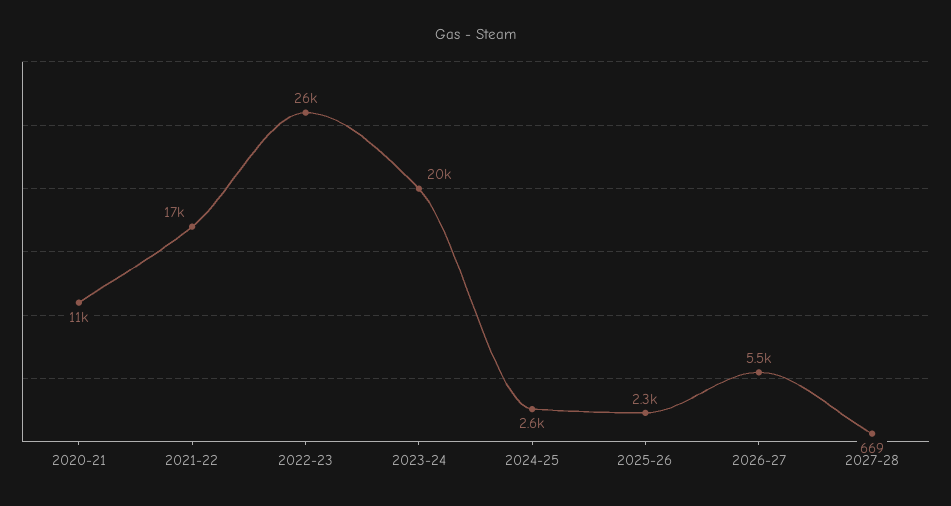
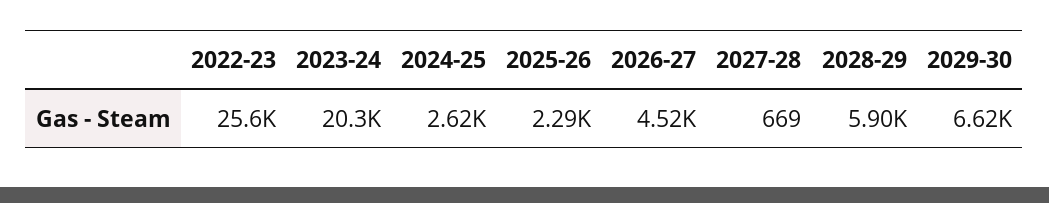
2020-21: 11000 -> none
2021-22: 17000 -> none
2026-27: 5500 -> 4520
2028-29: none -> 5900
2029-30: none -> 6620

